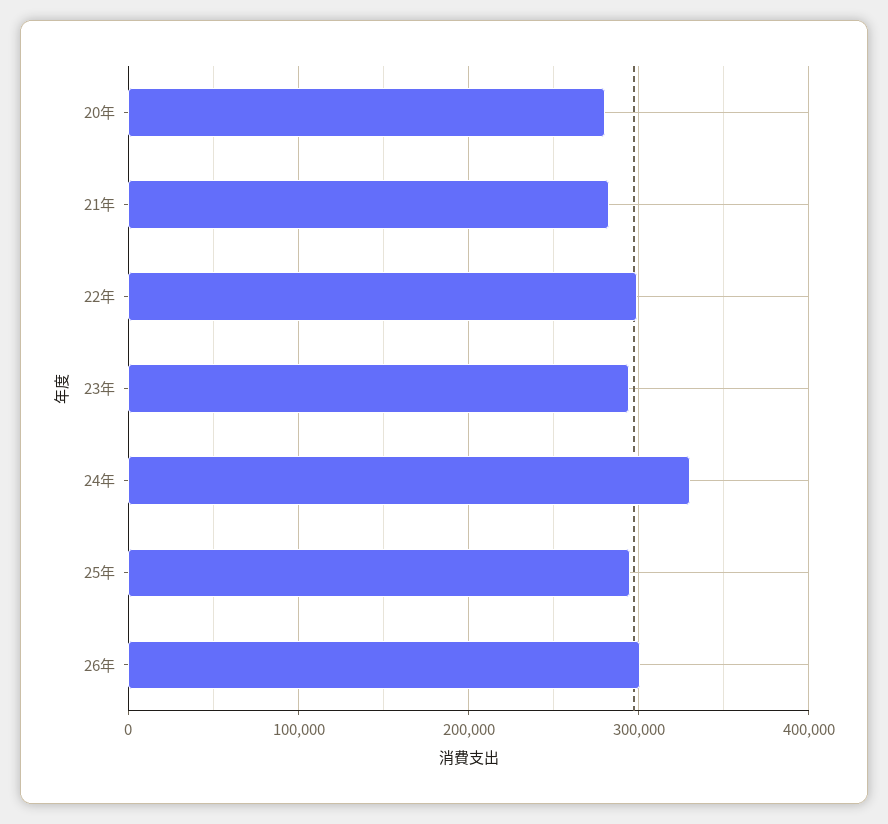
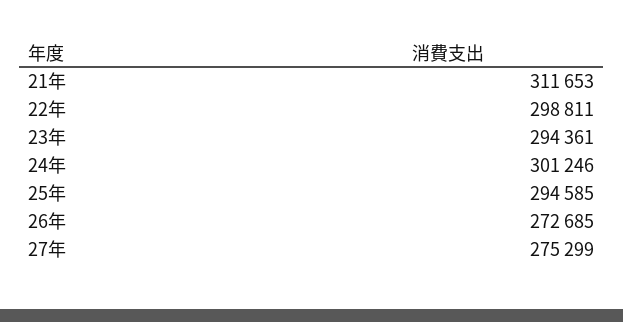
20年: 280000 -> none
21年: 280000 -> 311653
24年: 330000 -> 301246
26年: 300000 -> 272685
27年: none -> 275299

